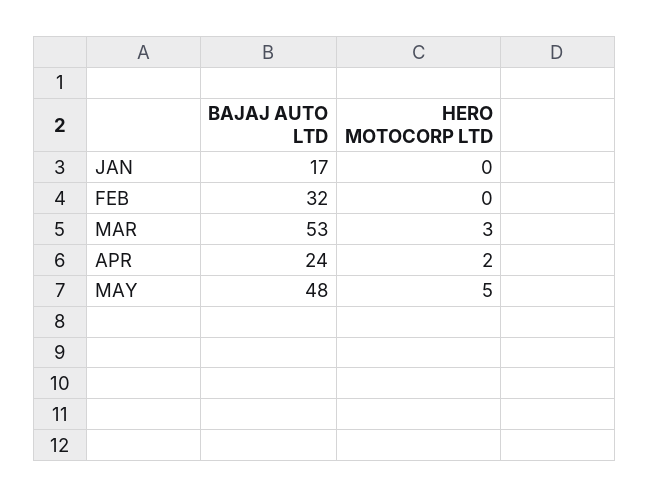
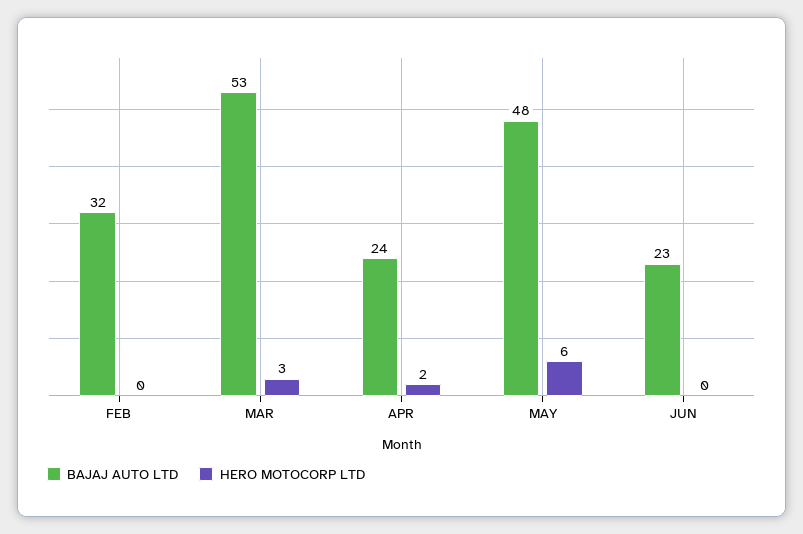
BAJAJ AUTO LTD, JAN: 17 -> none
HERO MOTOCORP LTD, JAN: 0 -> none
HERO MOTOCORP LTD, MAY: 5 -> 6
BAJAJ AUTO LTD, JUN: none -> 23
HERO MOTOCORP LTD, JUN: none -> 0

